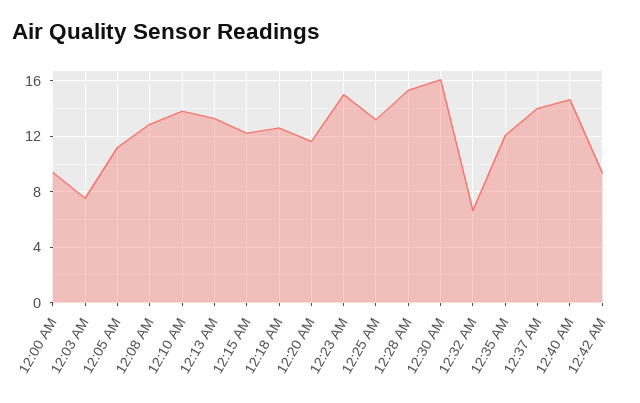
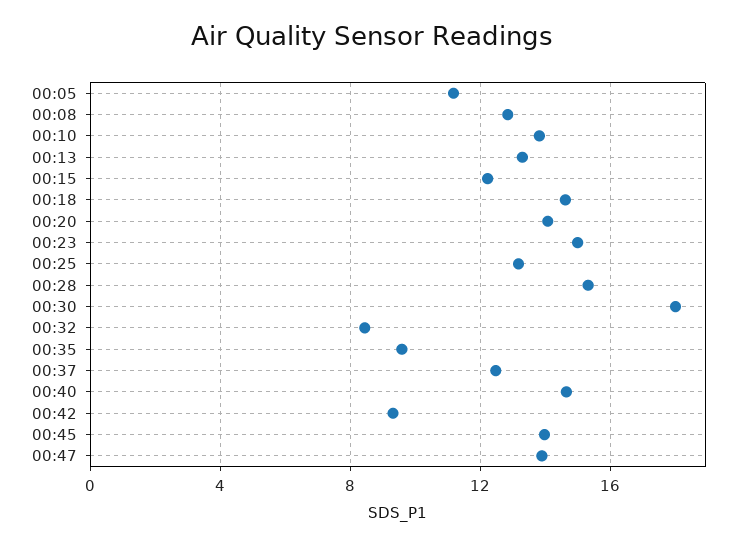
12:00 AM: 9.5 -> none
12:03 AM: 7.5 -> none
12:18 AM: 12.5 -> 14.5
12:20 AM: 11.5 -> 14
12:30 AM: 16 -> 18
12:32 AM: 6.5 -> 8.5
12:35 AM: 12 -> 9.5
12:37 AM: 14 -> 12.5
00:45: none -> 14
00:47: none -> 14

